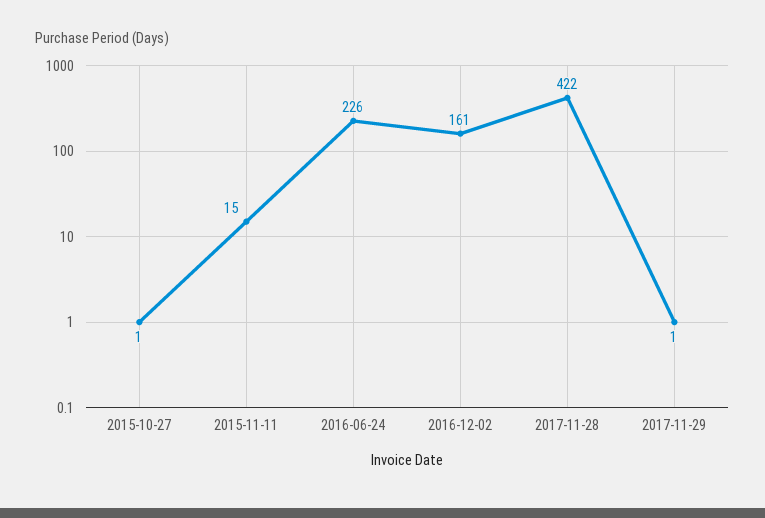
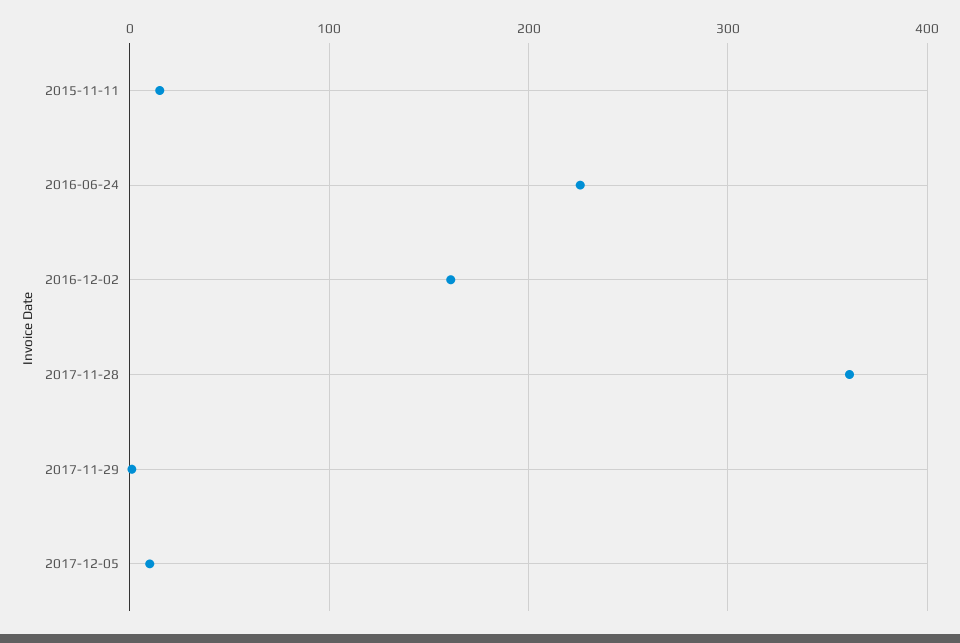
2015-10-27: 1 -> none
2017-11-28: 422 -> 360
2017-12-05: none -> 10

